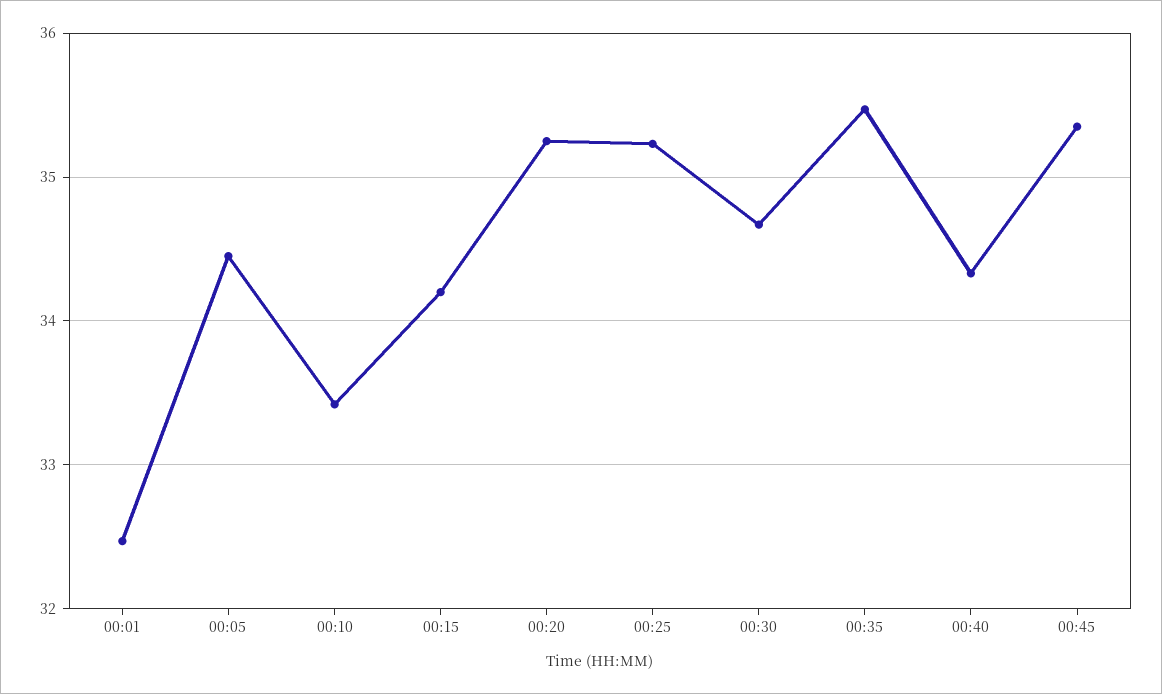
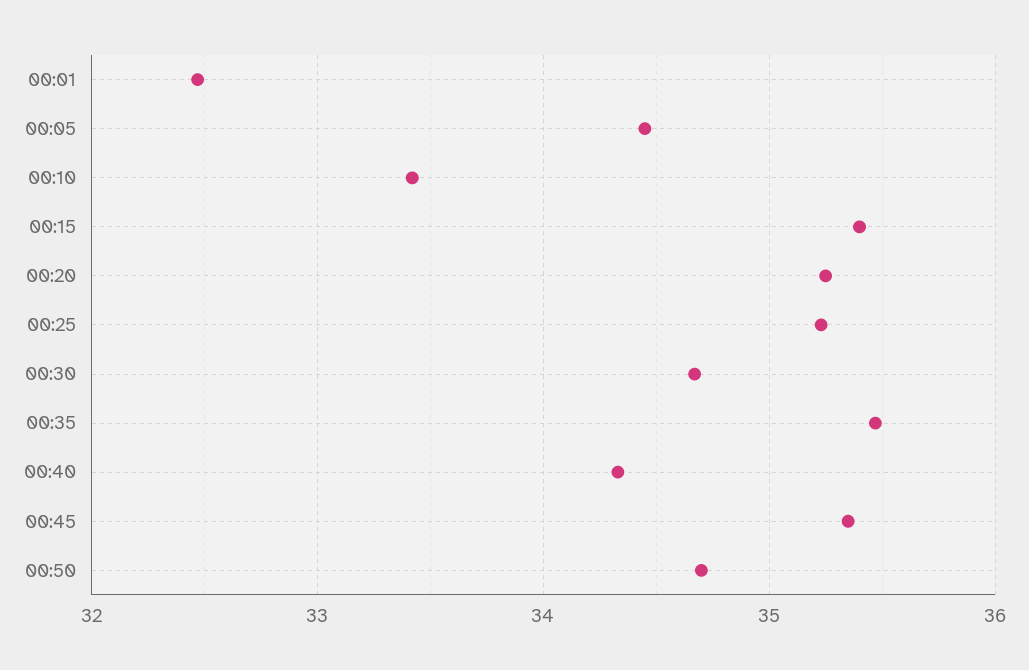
00:15: 34.2 -> 35.4
00:50: none -> 34.7

